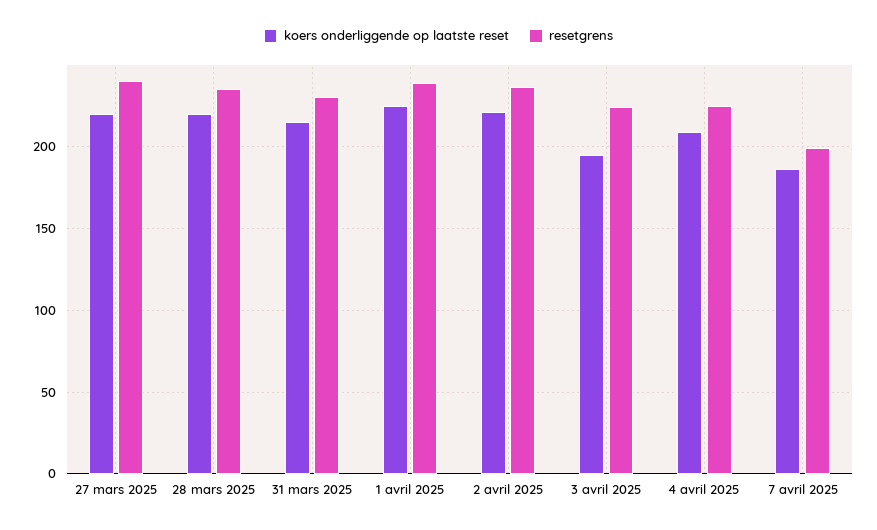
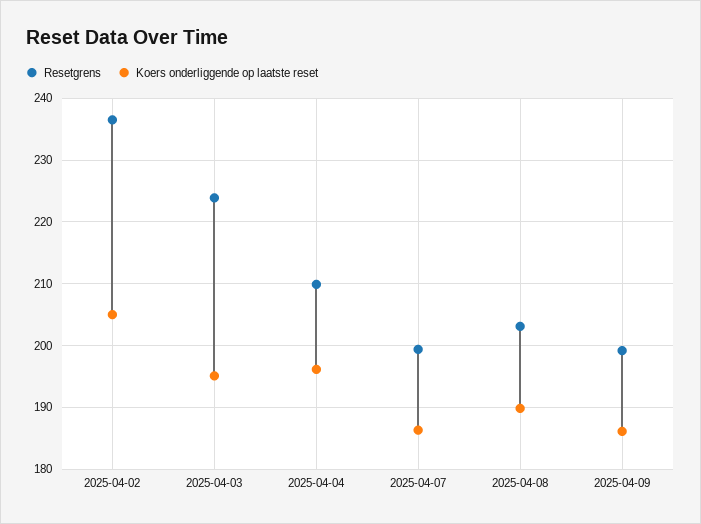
koers onderliggende op laatste reset, 27 mars 2025: 220 -> none
resetgrens, 27 mars 2025: 240 -> none
koers onderliggende op laatste reset, 28 mars 2025: 220 -> none
resetgrens, 28 mars 2025: 235 -> none
koers onderliggende op laatste reset, 31 mars 2025: 215 -> none
resetgrens, 31 mars 2025: 230 -> none
koers onderliggende op laatste reset, 1 avril 2025: 225 -> none
resetgrens, 1 avril 2025: 240 -> none
koers onderliggende op laatste reset, 2 avril 2025: 220 -> 205
koers onderliggende op laatste reset, 4 avril 2025: 210 -> 196
resetgrens, 4 avril 2025: 225 -> 210
resetgrens, 2025-04-08: none -> 203
koers onderliggende op laatste reset, 2025-04-08: none -> 190
resetgrens, 2025-04-09: none -> 199
koers onderliggende op laatste reset, 2025-04-09: none -> 186

